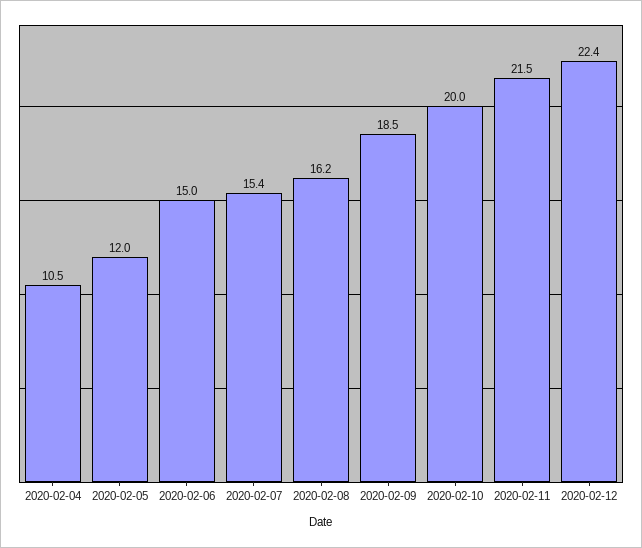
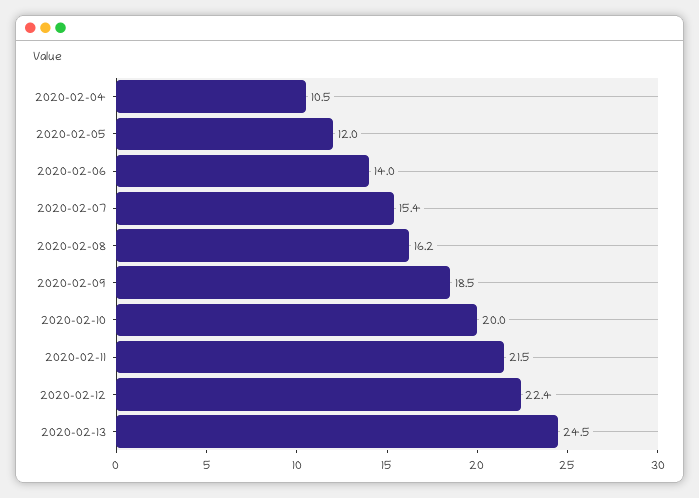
2020-02-06: 15 -> 14
2020-02-13: none -> 24.5

